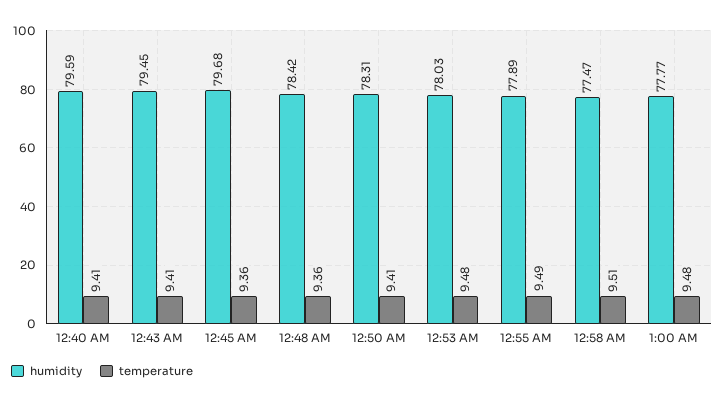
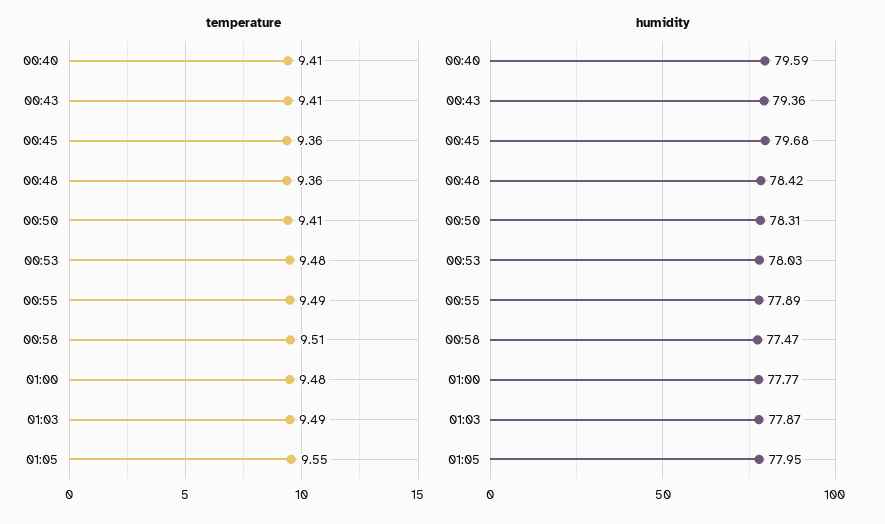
humidity, 12:43 AM: 79.45 -> 79.36
temperature, 01:03: none -> 9.49
temperature, 01:05: none -> 9.55
humidity, 01:03: none -> 77.87
humidity, 01:05: none -> 77.95

